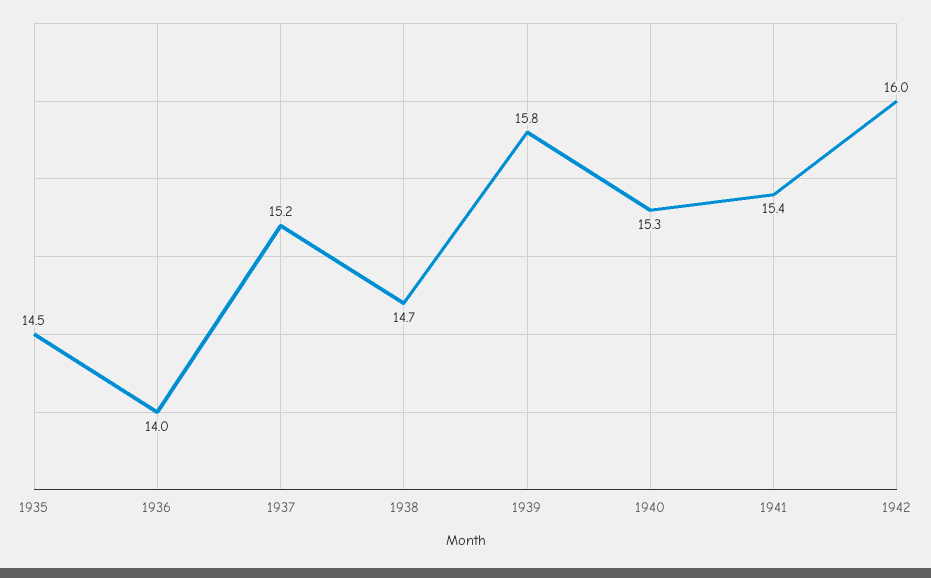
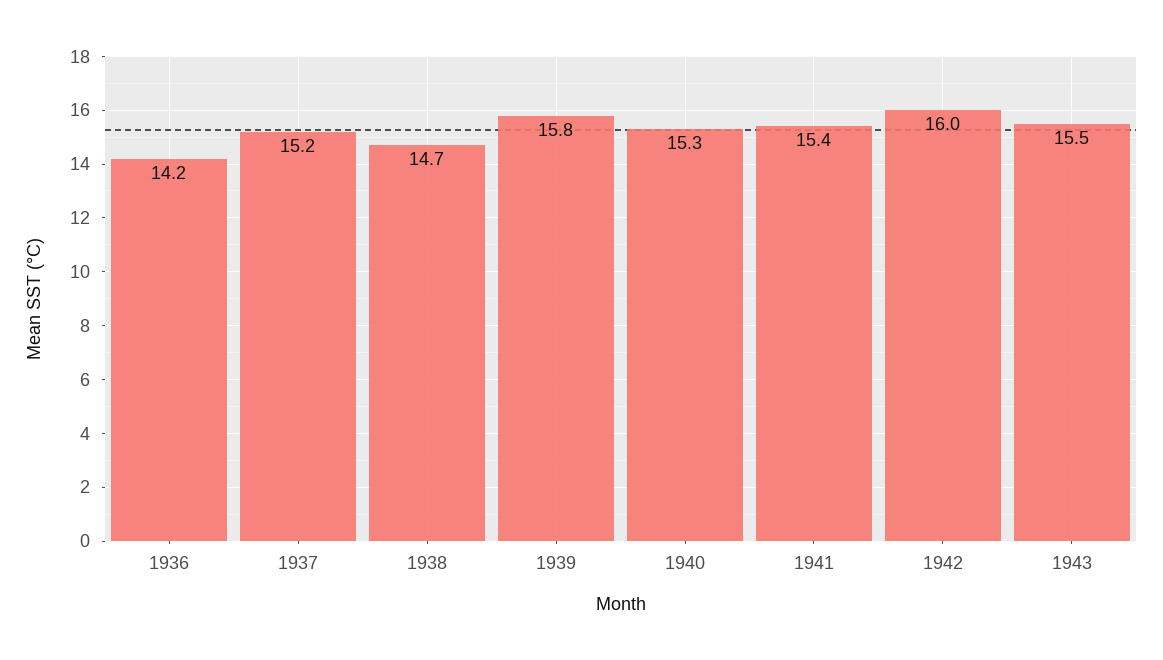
1935: 14.5 -> none
1936: 14 -> 14.2
1943: none -> 15.5

